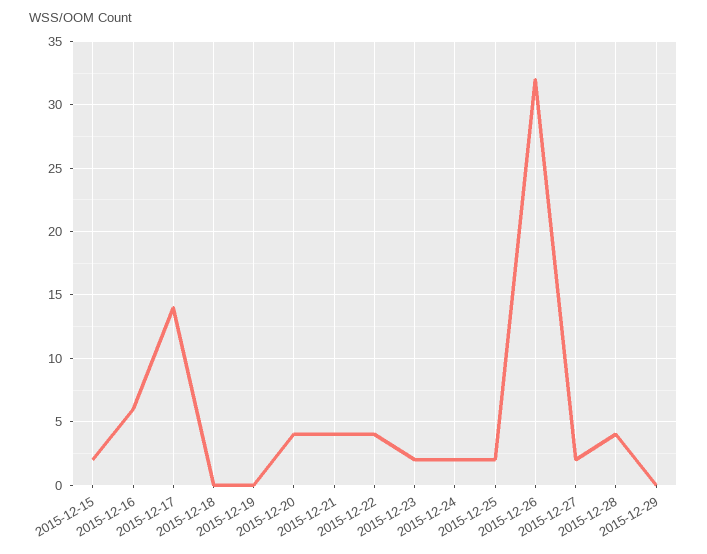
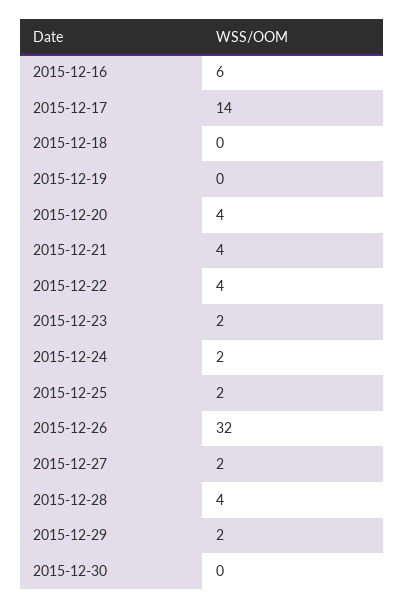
2015-12-15: 2 -> none
2015-12-29: 0 -> 2
2015-12-30: none -> 0

